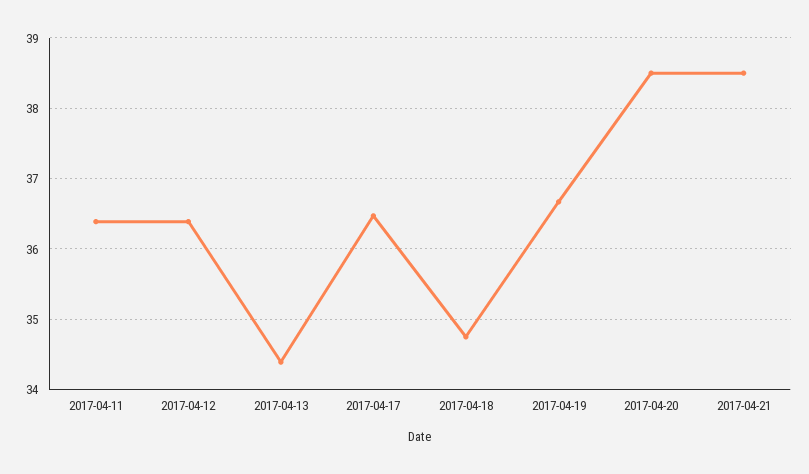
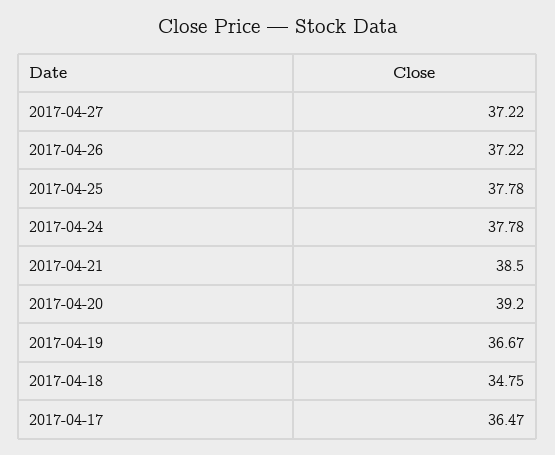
2017-04-11: 36.4 -> none
2017-04-12: 36.4 -> none
2017-04-13: 34.4 -> none
2017-04-20: 38.5 -> 39.2
2017-04-27: none -> 37.22
2017-04-26: none -> 37.22
2017-04-25: none -> 37.78
2017-04-24: none -> 37.78

